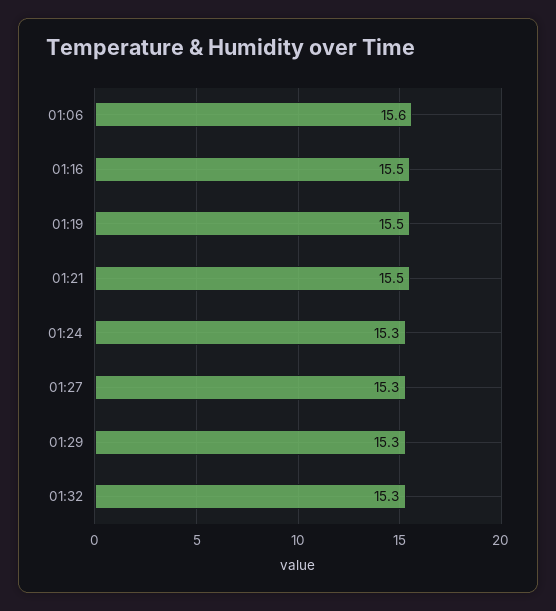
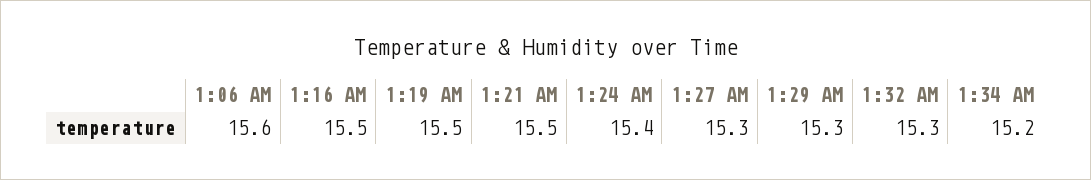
01:24: 15.3 -> 15.4
1:34 AM: none -> 15.2

